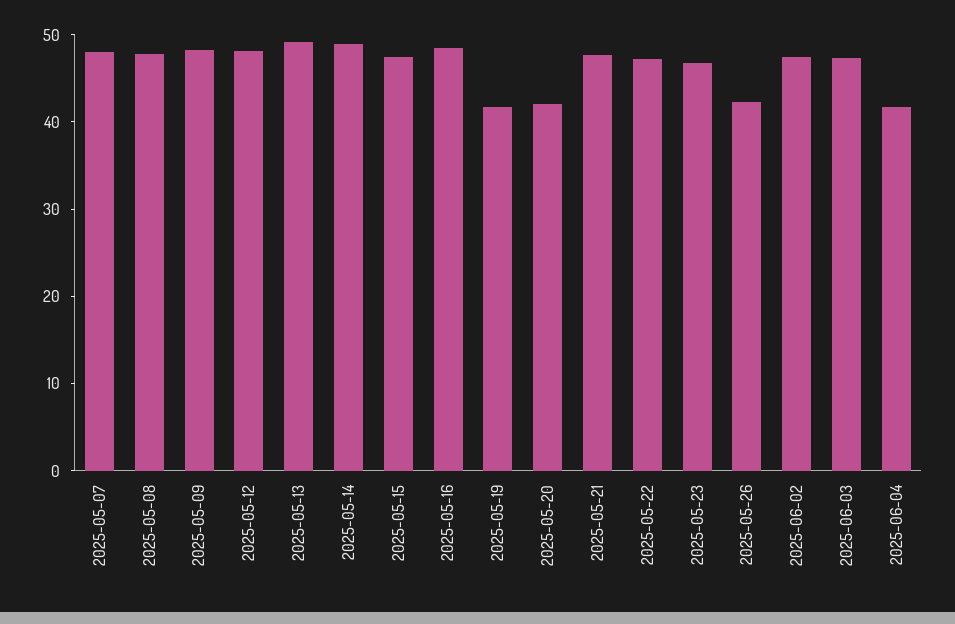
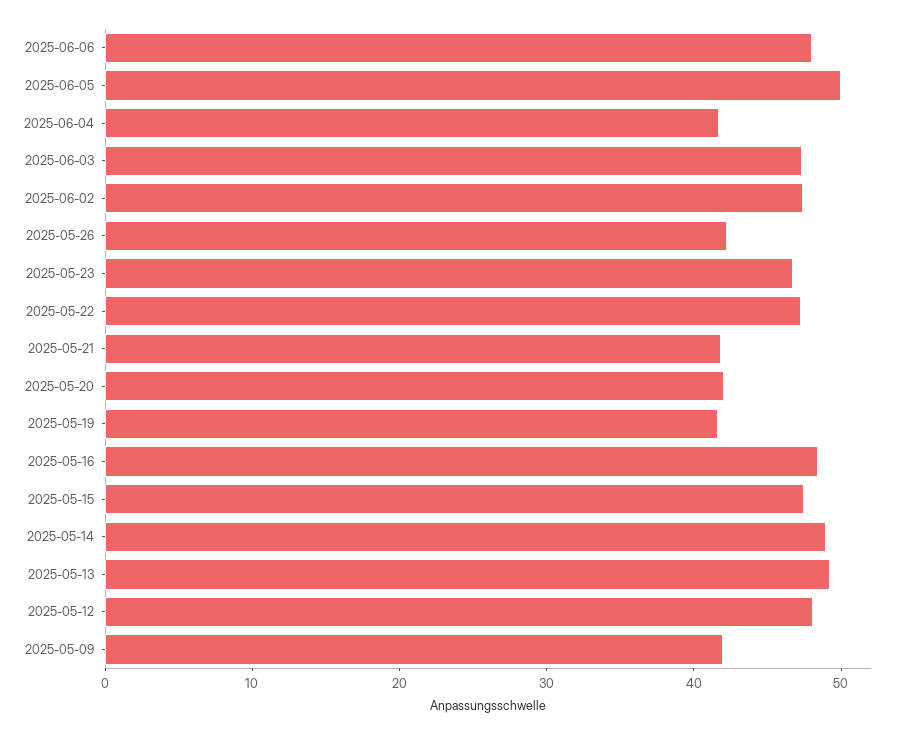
2025-05-07: 48 -> none
2025-05-08: 48 -> none
2025-05-09: 48 -> 42
2025-05-21: 48 -> 42
2025-06-06: none -> 48
2025-06-05: none -> 50

